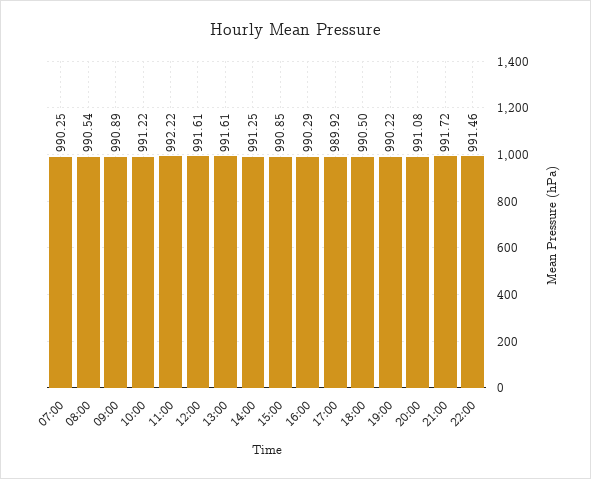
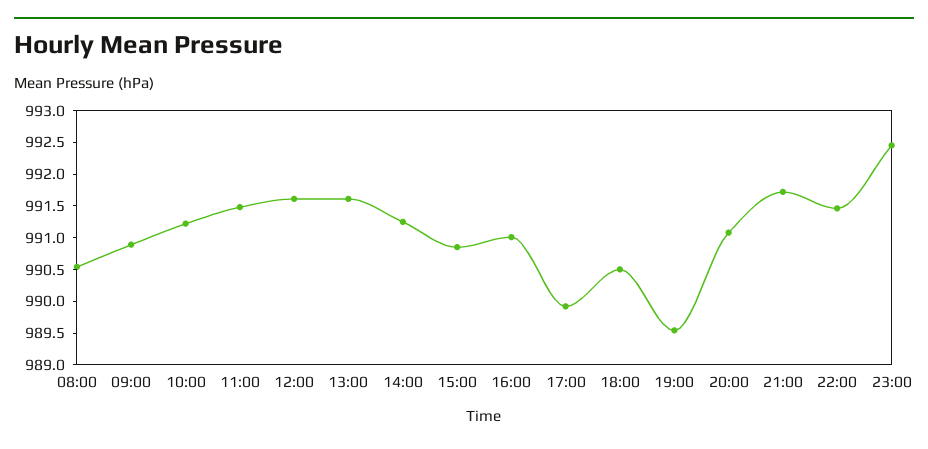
07:00: 990.25 -> none
11:00: 992.22 -> 991.5
16:00: 990.29 -> 991
19:00: 990.22 -> 989.5
23:00: none -> 992.5

